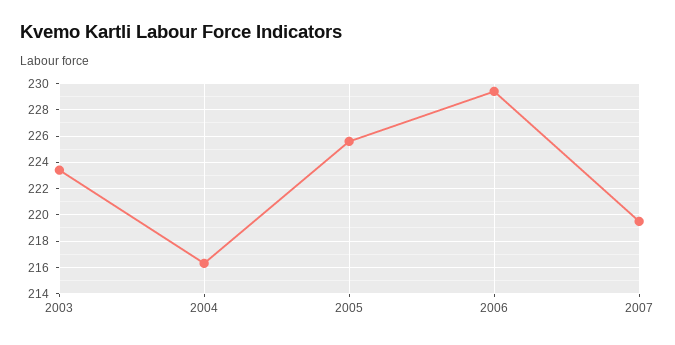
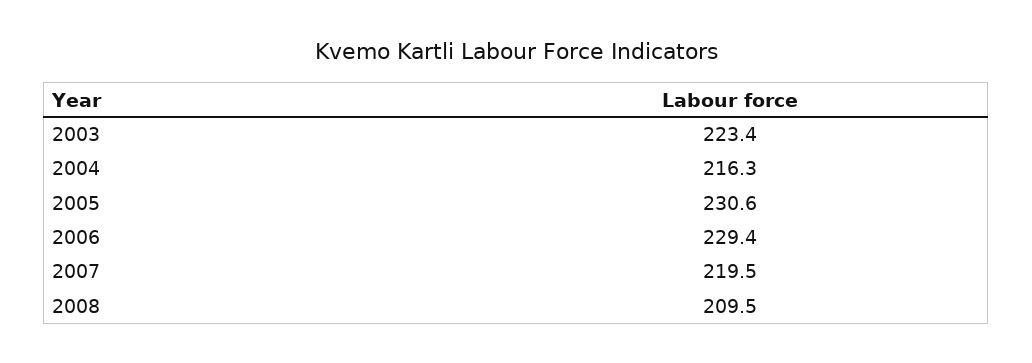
2005: 225.5 -> 230.6
2008: none -> 209.5

